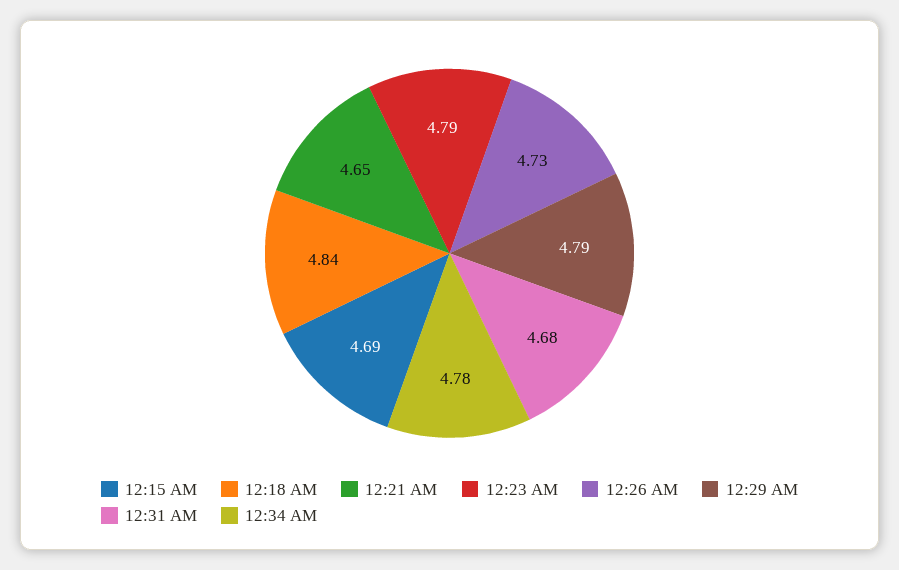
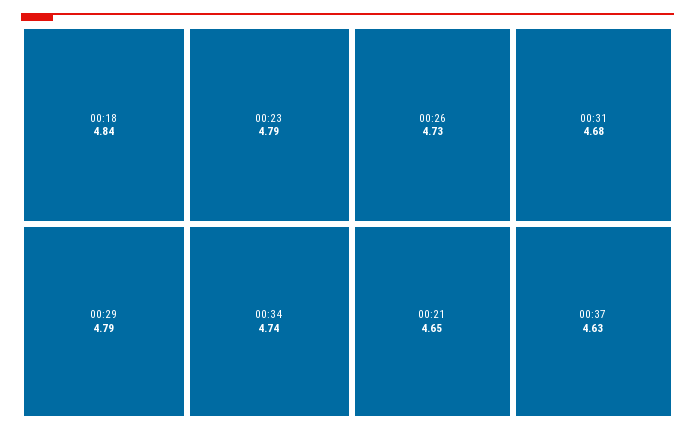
12:15 AM: 4.69 -> none
12:34 AM: 4.78 -> 4.74
00:37: none -> 4.63

